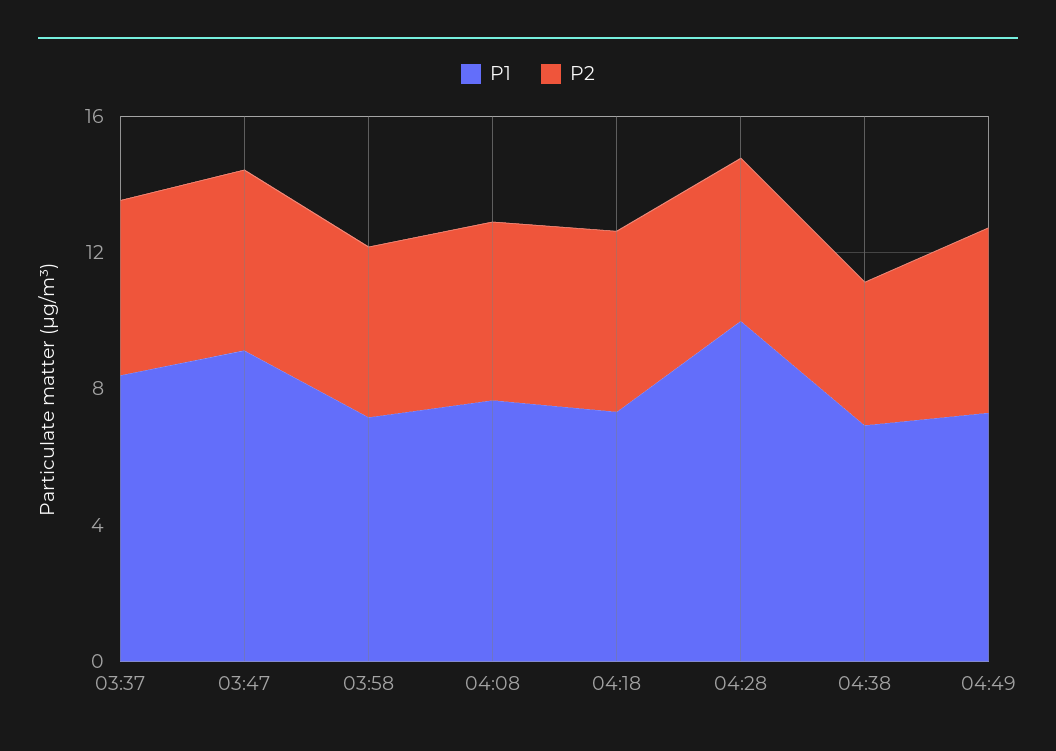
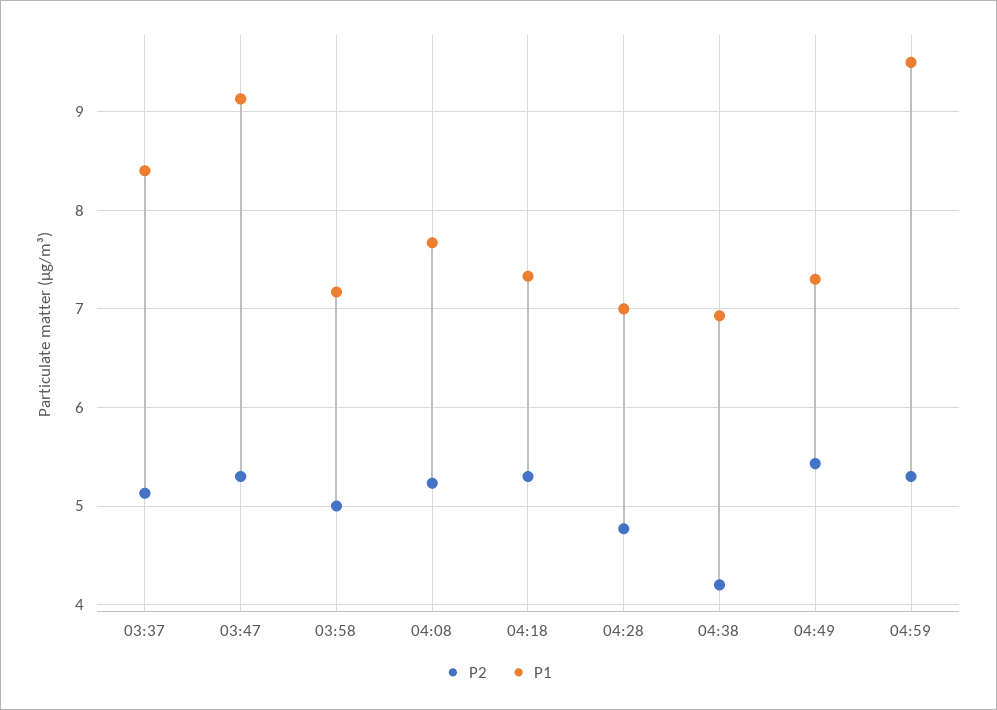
P1, 04:28: 10 -> 7
P2, 04:59: none -> 5.3
P1, 04:59: none -> 9.5

